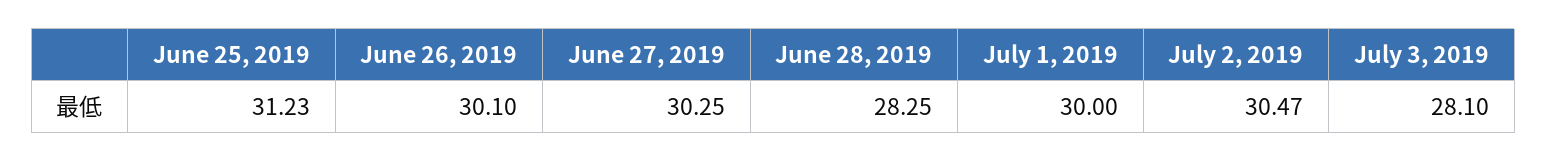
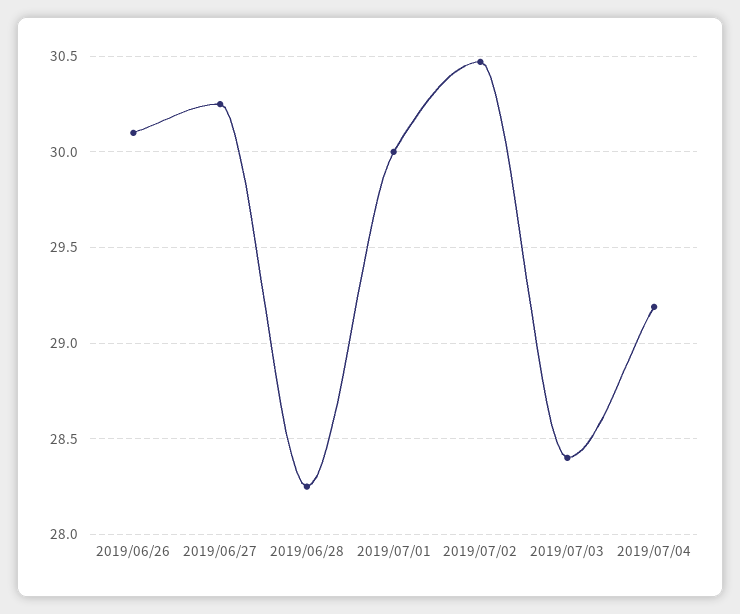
June 25, 2019: 31.23 -> none
July 3, 2019: 28.1 -> 28.4
2019/07/04: none -> 29.2

